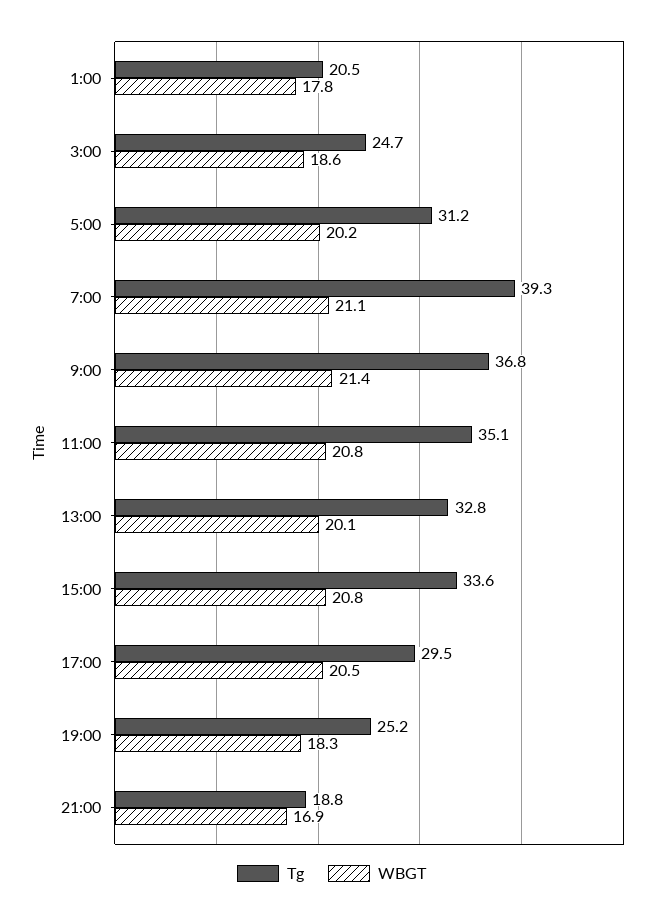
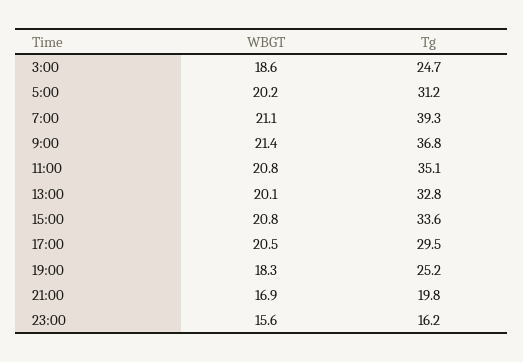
Tg, 1:00: 20.5 -> none
WBGT, 1:00: 17.8 -> none
Tg, 21:00: 18.8 -> 19.8
WBGT, 23:00: none -> 15.6
Tg, 23:00: none -> 16.2

